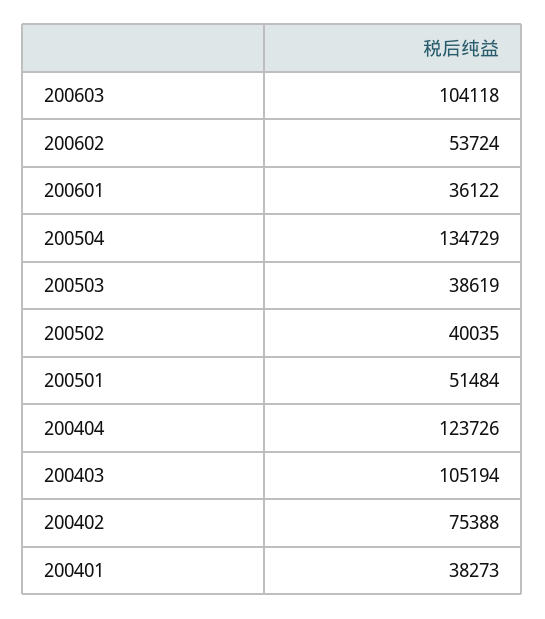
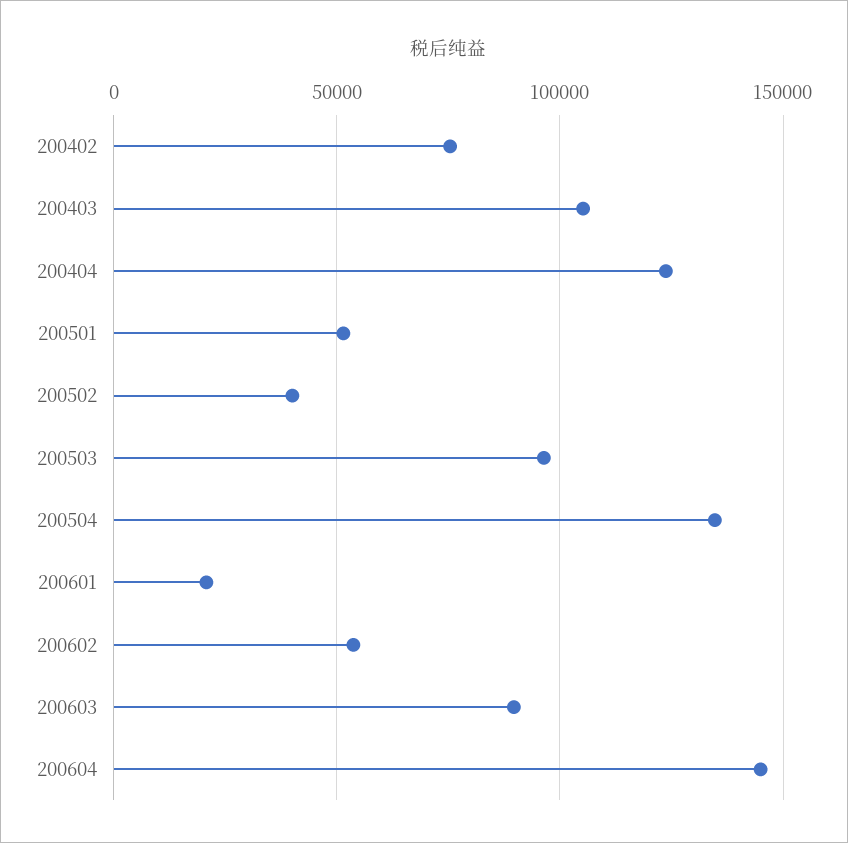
200603: 104118 -> 90000
200601: 36122 -> 20000
200503: 38619 -> 95000
200401: 38273 -> none
200604: none -> 145000

